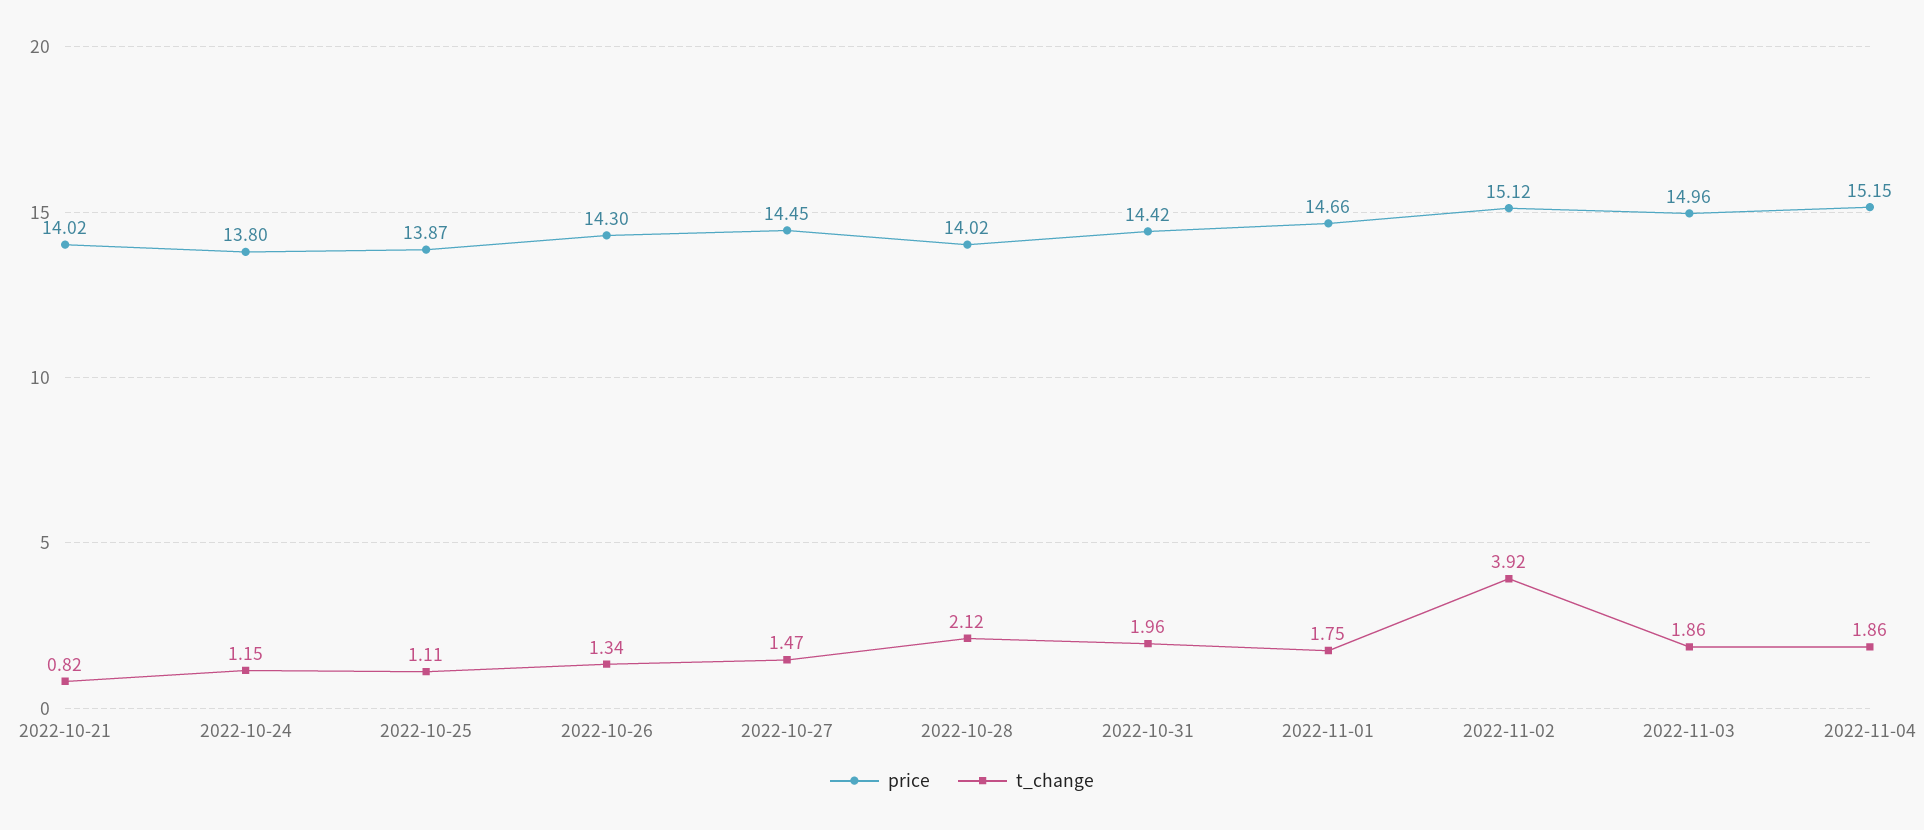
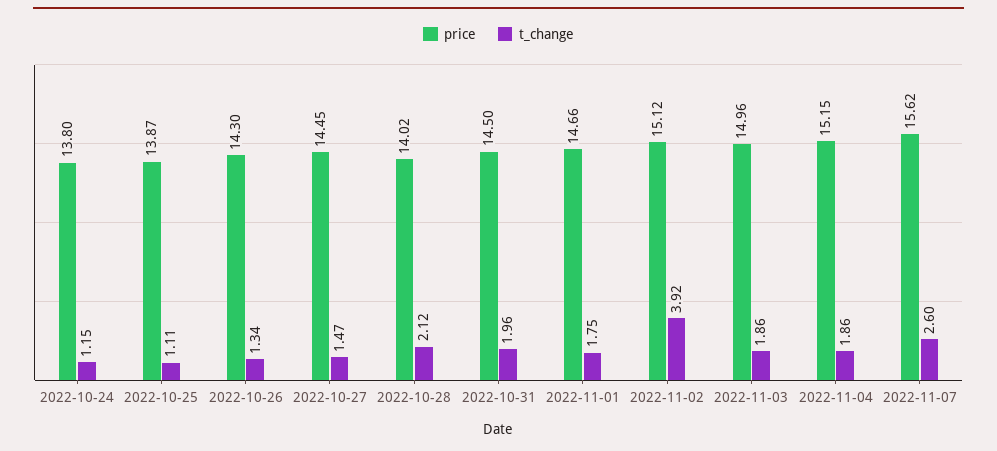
price, 2022-10-21: 14.02 -> none
t_change, 2022-10-21: 0.82 -> none
price, 2022-10-31: 14.42 -> 14.5
price, 2022-11-07: none -> 15.62
t_change, 2022-11-07: none -> 2.6

